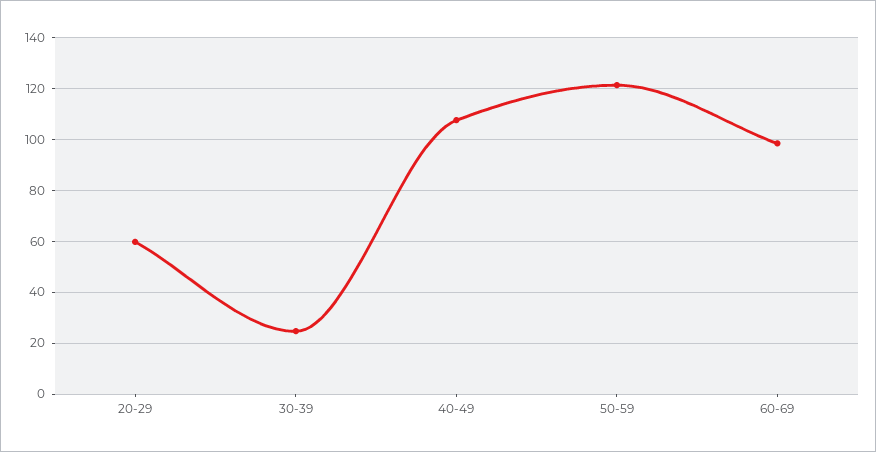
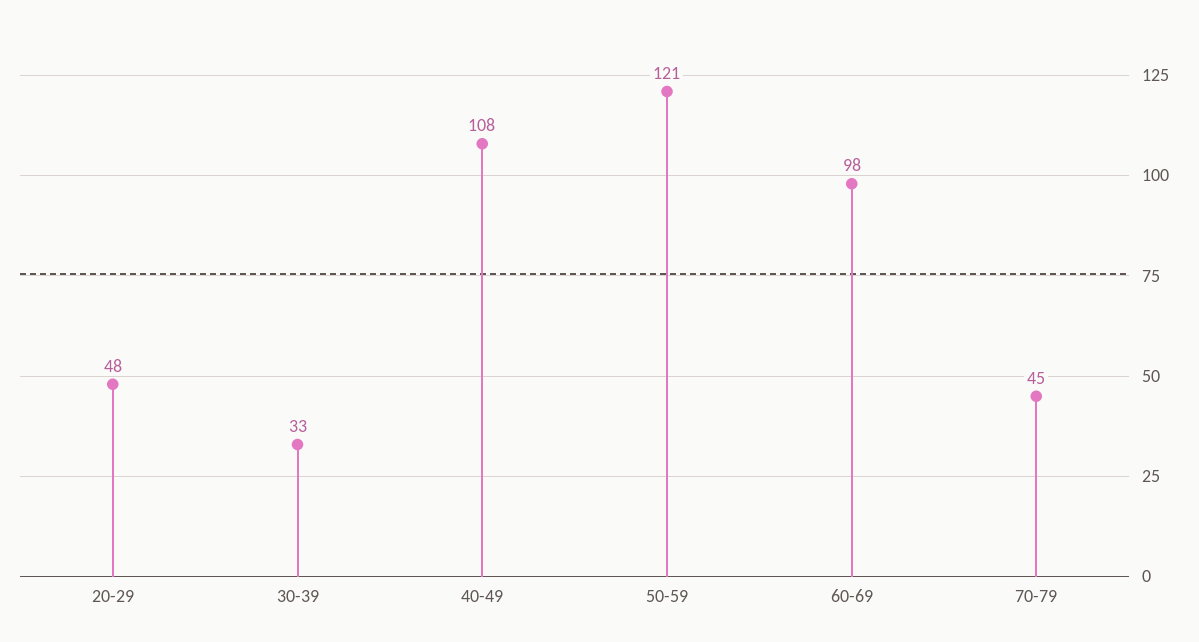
20-29: 60 -> 48
30-39: 25 -> 33
70-79: none -> 45

